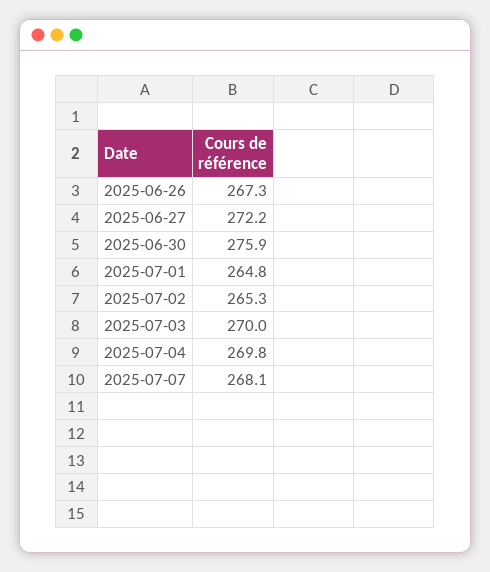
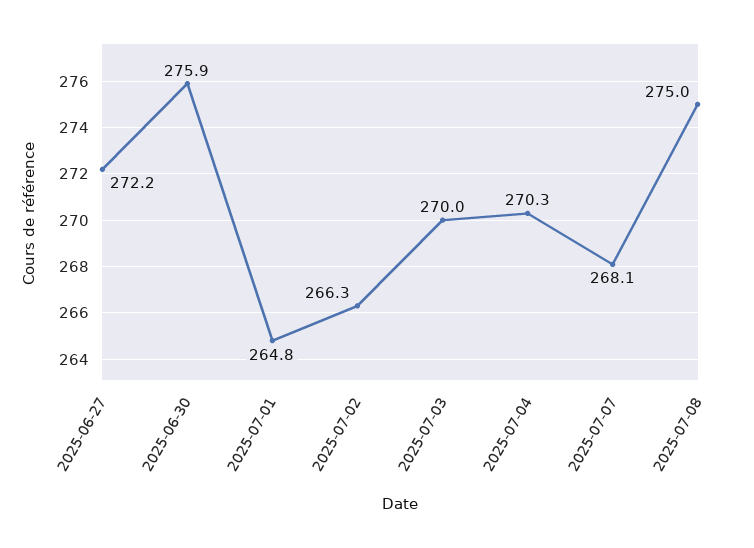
2025-06-26: 267.3 -> none
2025-07-02: 265.3 -> 266.3
2025-07-04: 269.8 -> 270.3
2025-07-08: none -> 275

